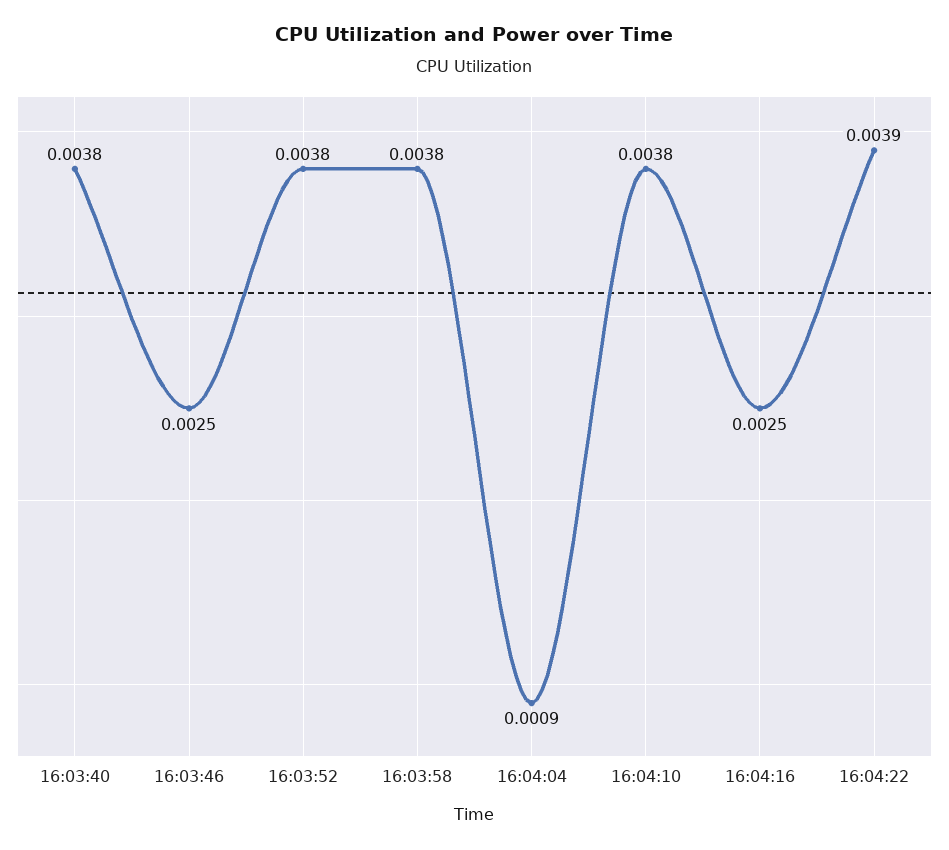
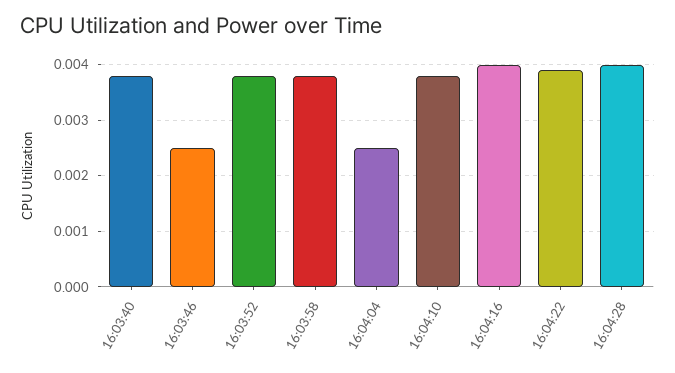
16:04:04: 0.0009 -> 0.0025
16:04:16: 0.0025 -> 0.004
16:04:28: none -> 0.004

